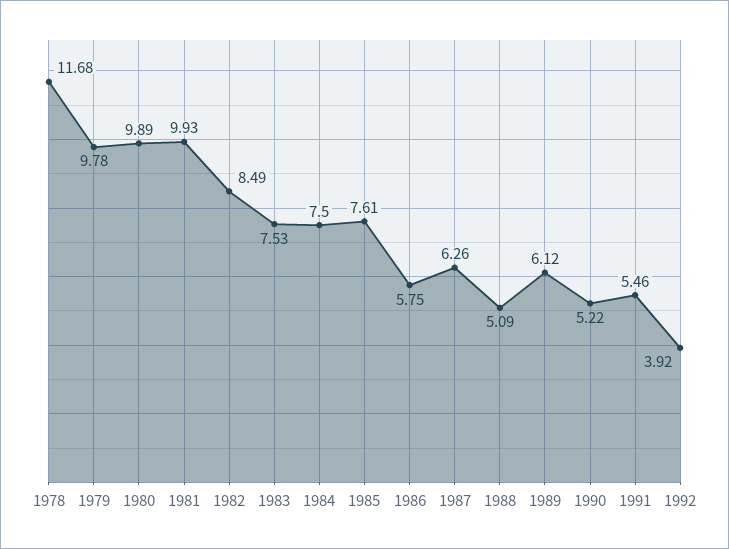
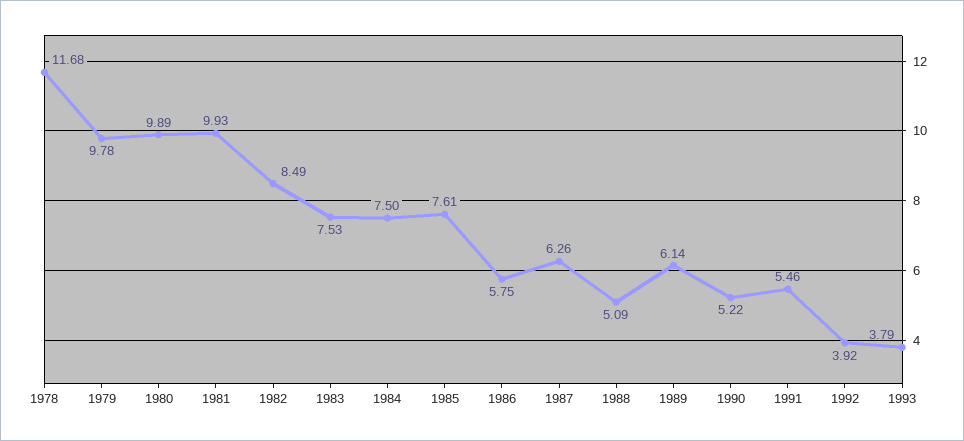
1989: 6.12 -> 6.14
1993: none -> 3.79

